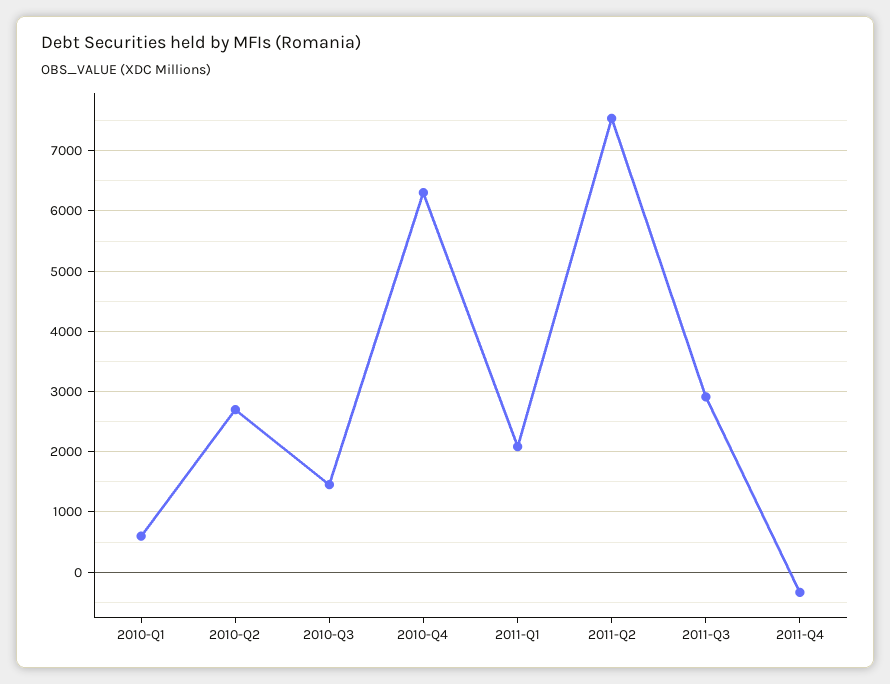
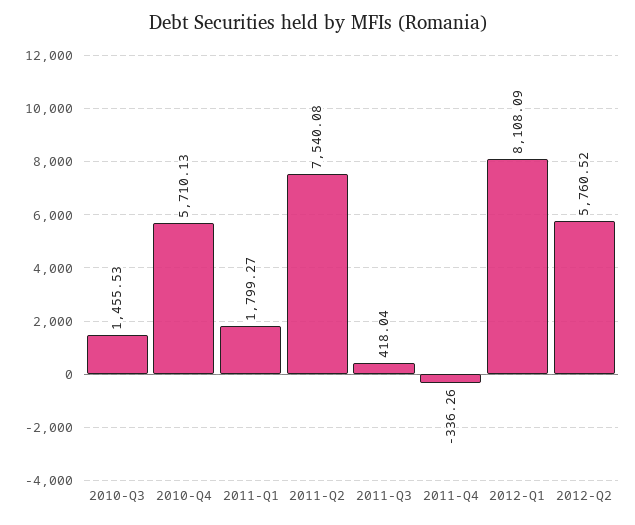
2010-Q1: 600 -> none
2010-Q2: 2700 -> none
2010-Q4: 6300 -> 5710.13
2011-Q1: 2100 -> 1799.27
2011-Q3: 2900 -> 418.04
2012-Q1: none -> 8108.09
2012-Q2: none -> 5760.52

